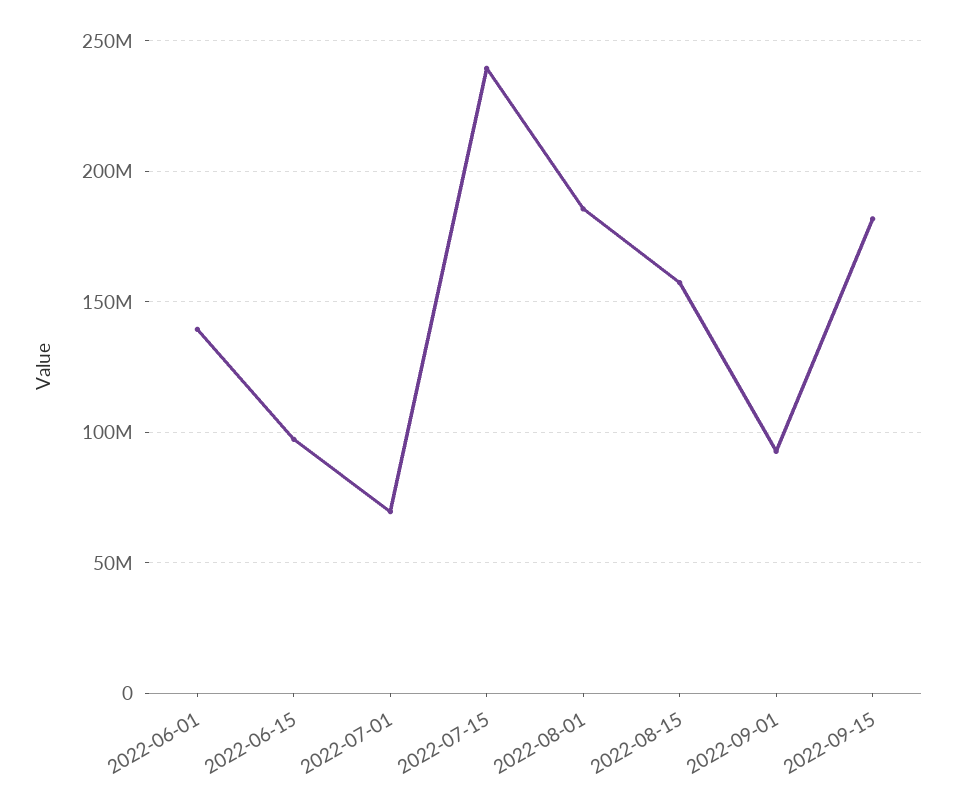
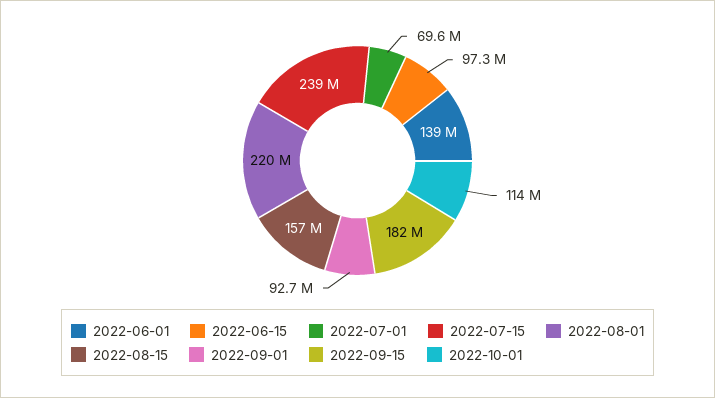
2022-08-01: 185000000 -> 220000000
2022-10-01: none -> 114000000

